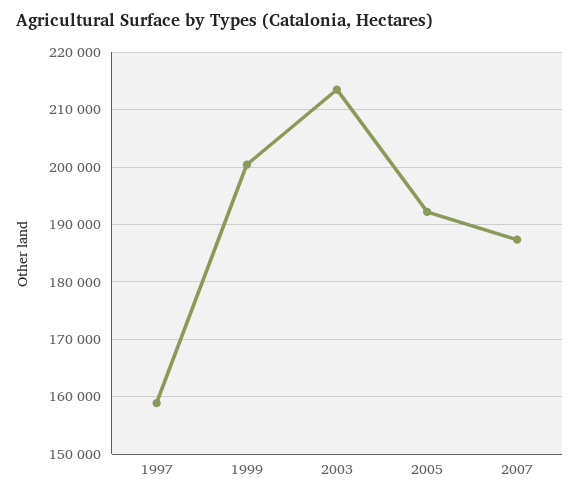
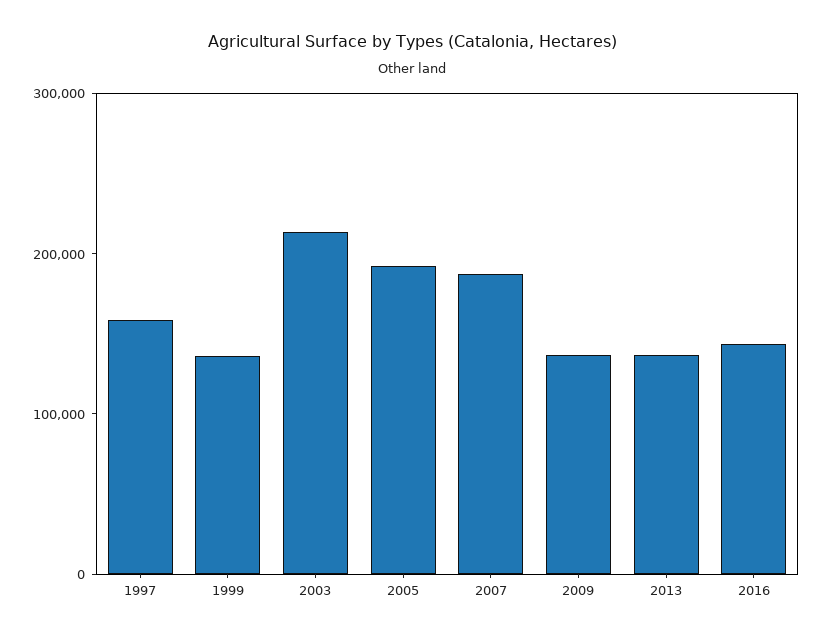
1999: 200000 -> 140000
2009: none -> 140000
2013: none -> 140000
2016: none -> 140000

